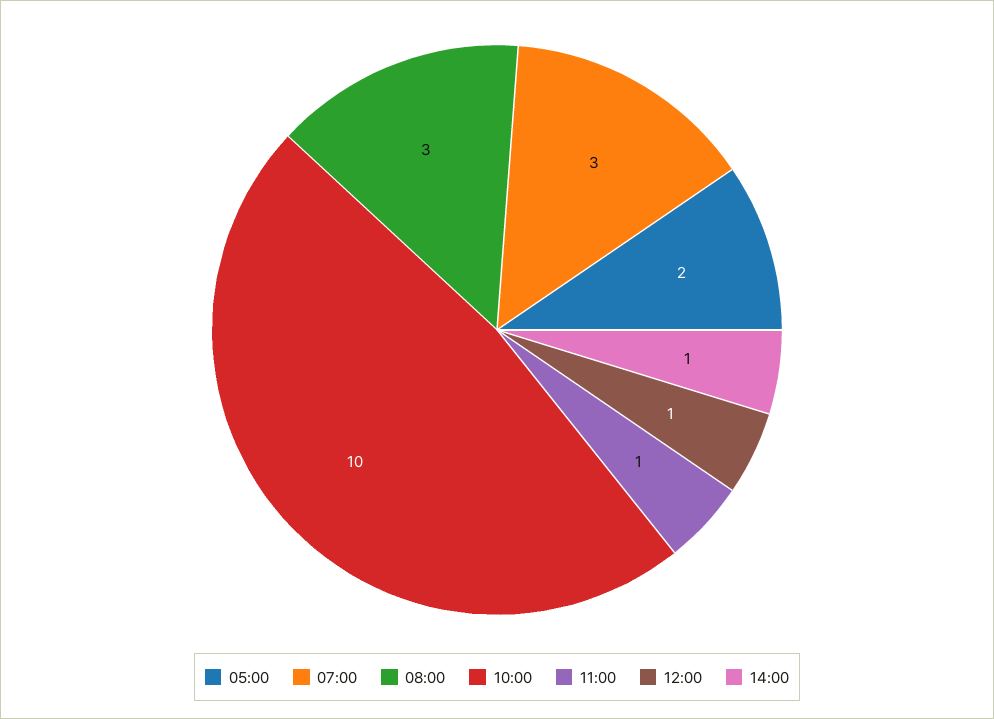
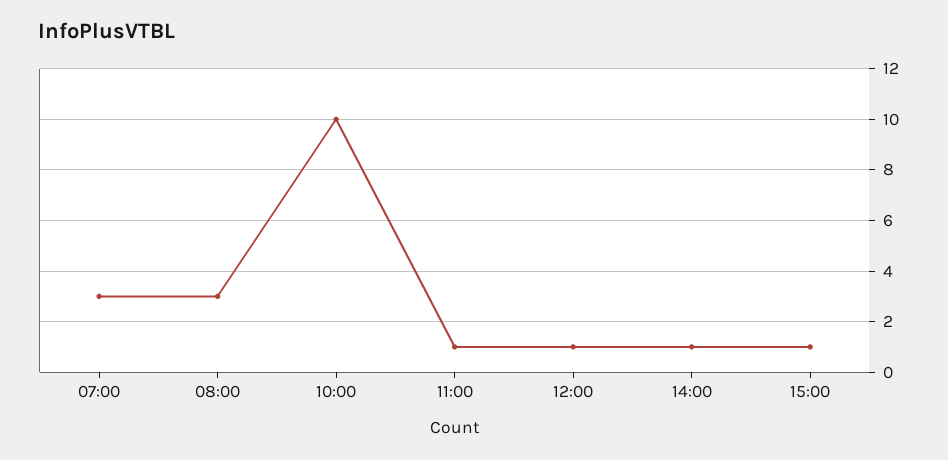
05:00: 2 -> none
15:00: none -> 1

